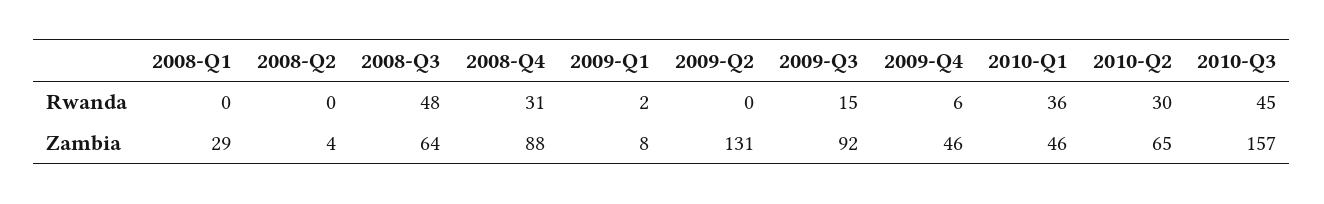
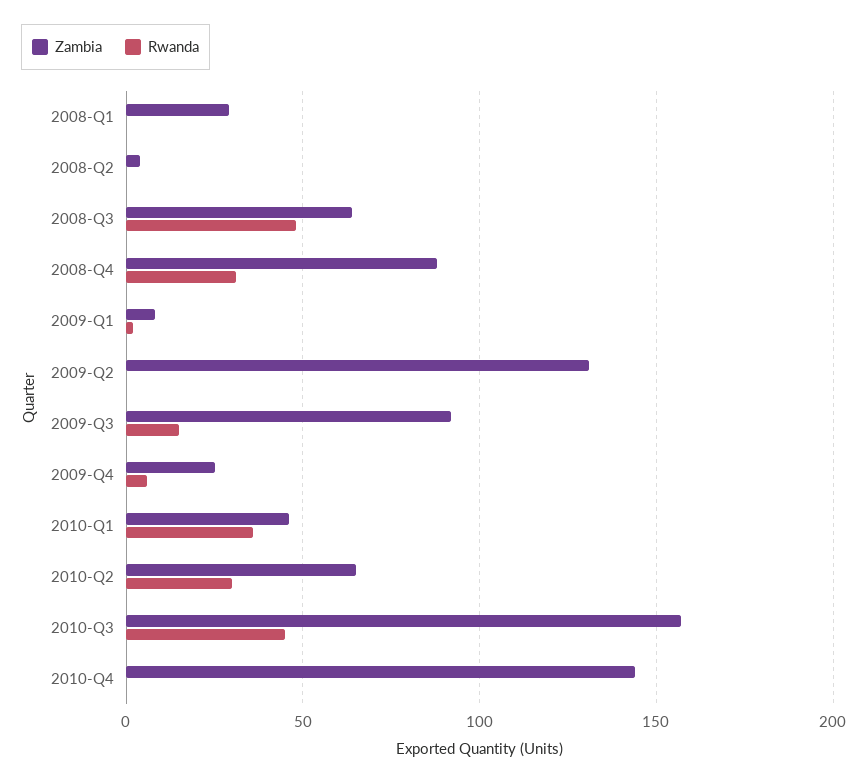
Zambia, 2009-Q4: 46 -> 25
Zambia, 2010-Q4: none -> 145
Rwanda, 2010-Q4: none -> 0

